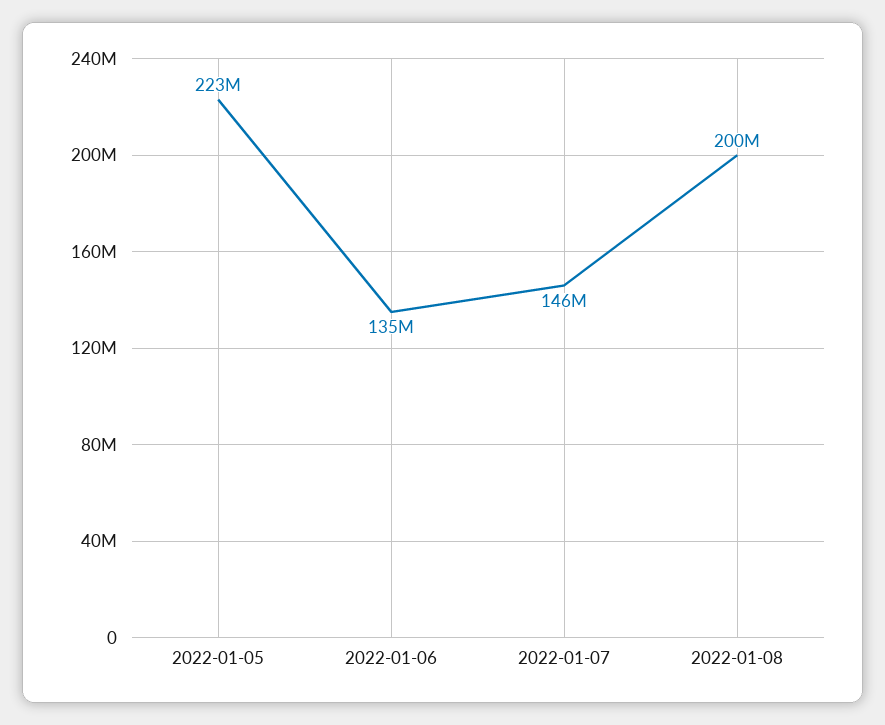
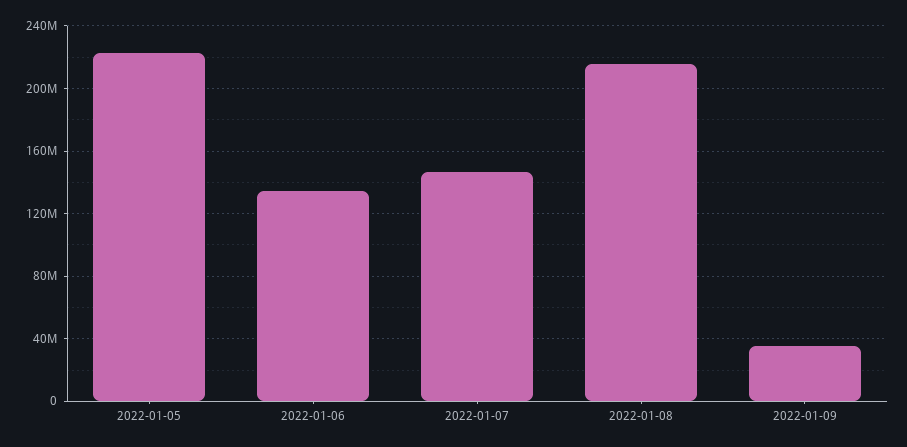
2022-01-08: 200000000 -> 215000000
2022-01-09: none -> 35000000

